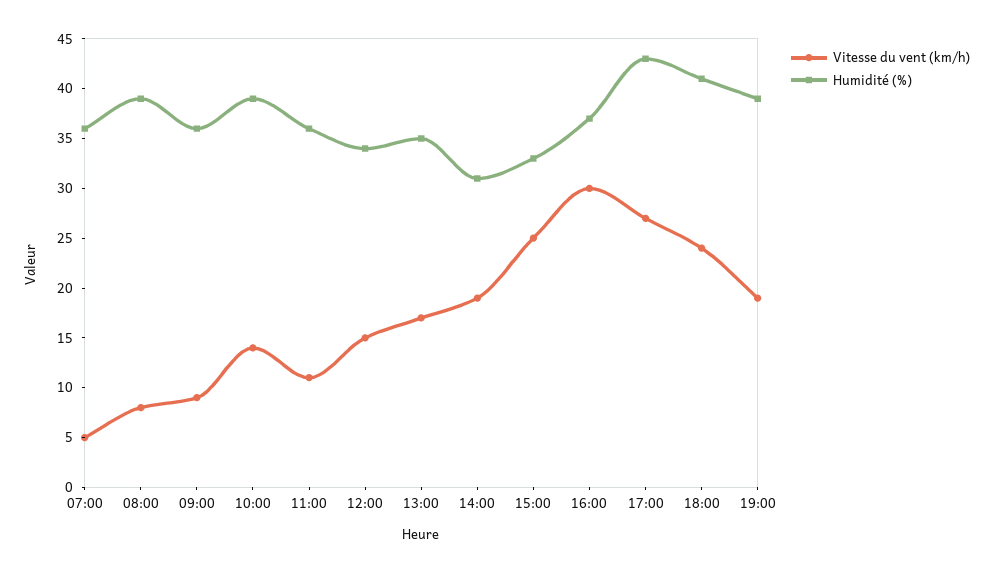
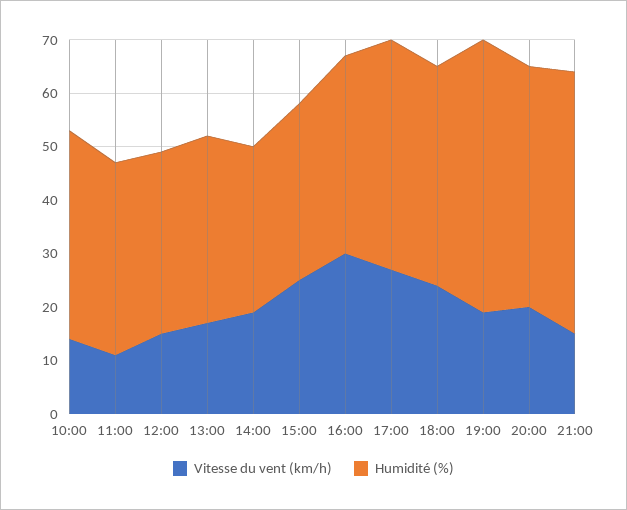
Vitesse du vent (km/h), 07:00: 5 -> none
Humidité (%), 07:00: 36 -> none
Vitesse du vent (km/h), 08:00: 8 -> none
Humidité (%), 08:00: 39 -> none
Vitesse du vent (km/h), 09:00: 9 -> none
Humidité (%), 09:00: 36 -> none
Humidité (%), 19:00: 39 -> 50
Vitesse du vent (km/h), 20:00: none -> 20
Humidité (%), 20:00: none -> 45
Vitesse du vent (km/h), 21:00: none -> 15
Humidité (%), 21:00: none -> 50

